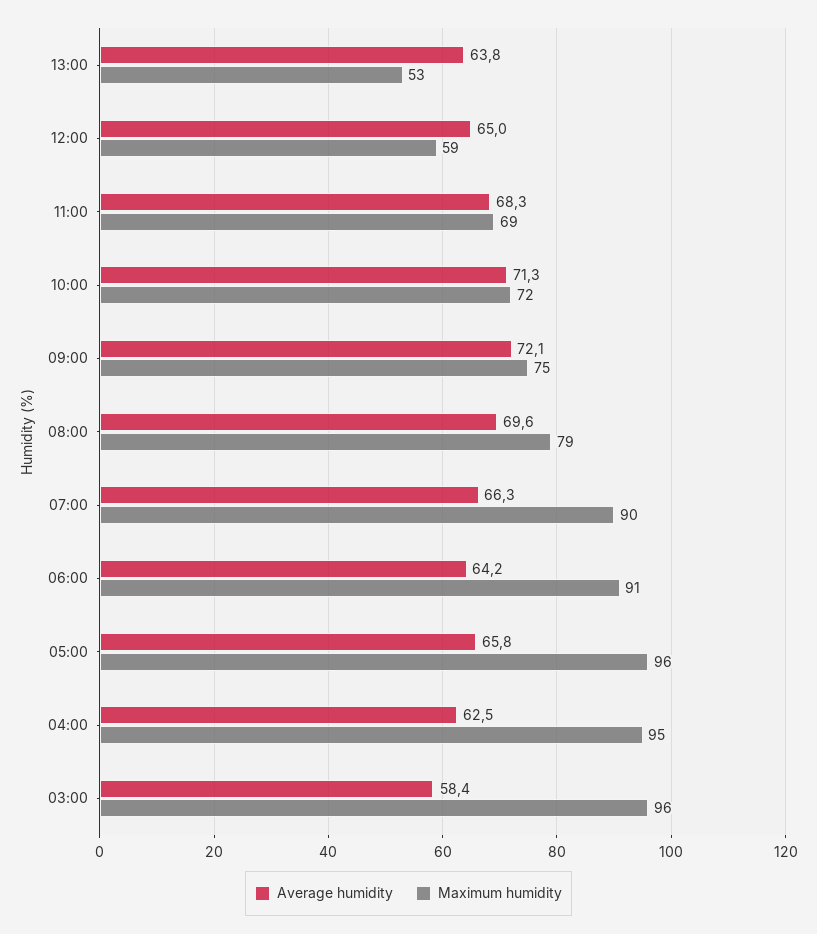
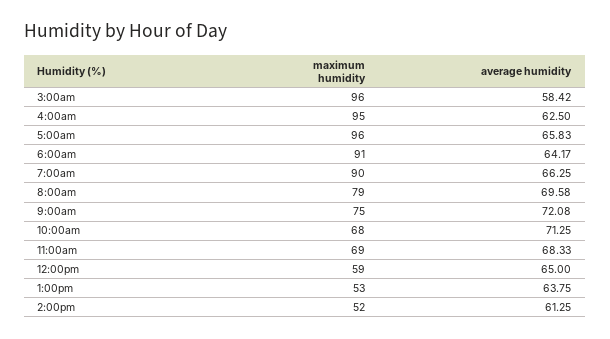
Maximum humidity, 10:00: 72 -> 68
Maximum humidity, 2:00pm: none -> 52
Average humidity, 2:00pm: none -> 61.25

